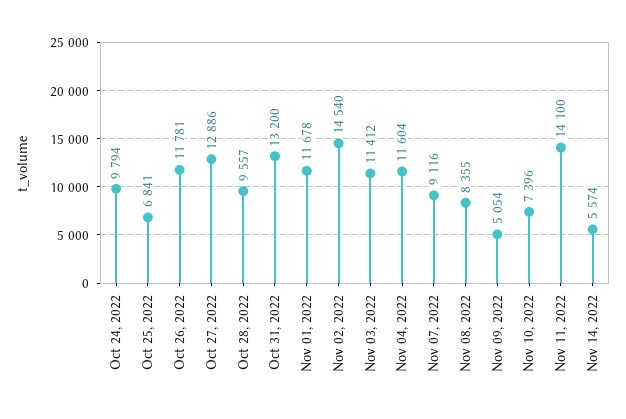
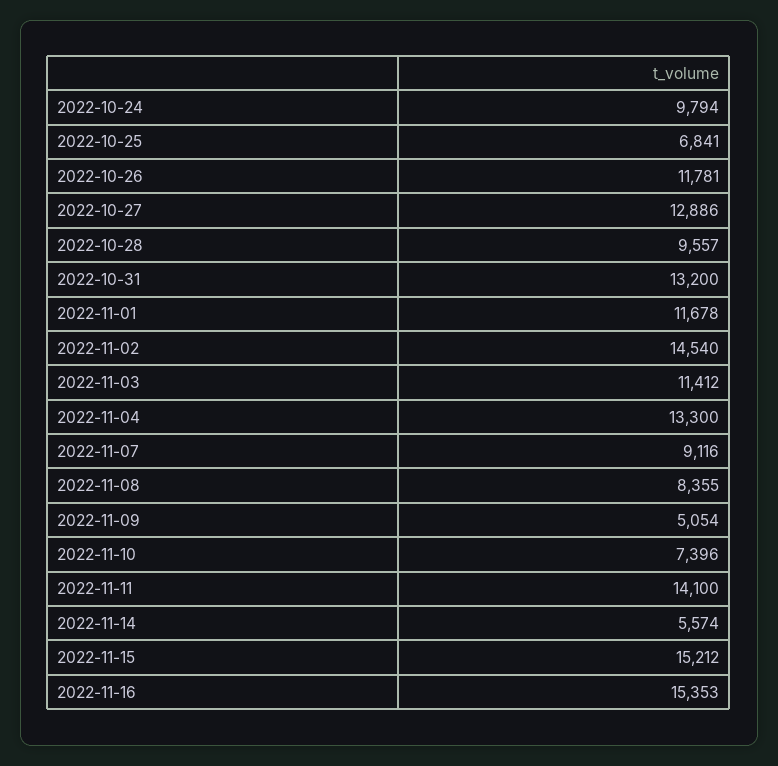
Nov 04, 2022: 11604 -> 13300
2022-11-15: none -> 15212
2022-11-16: none -> 15353

